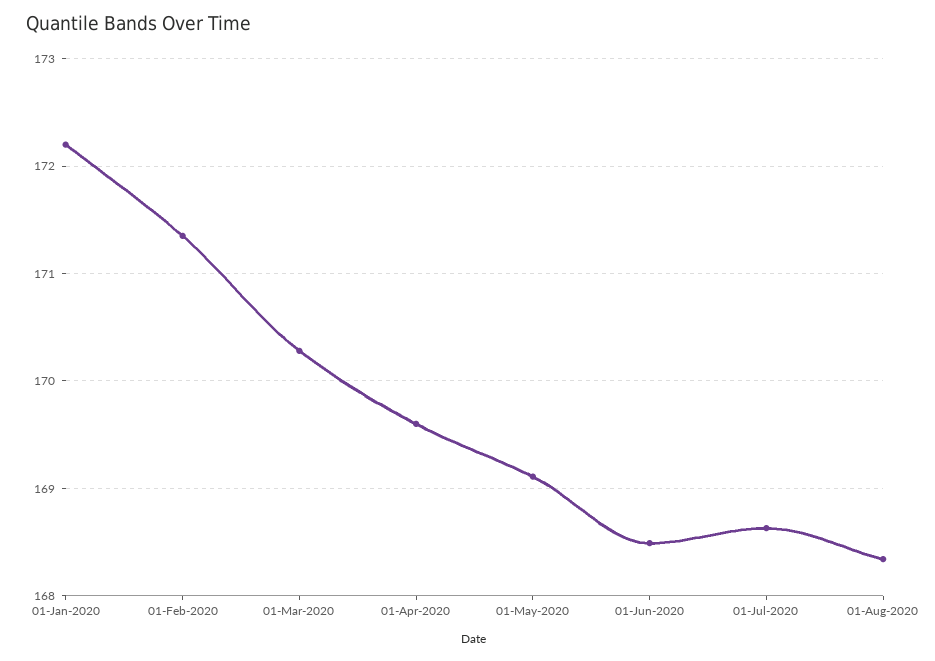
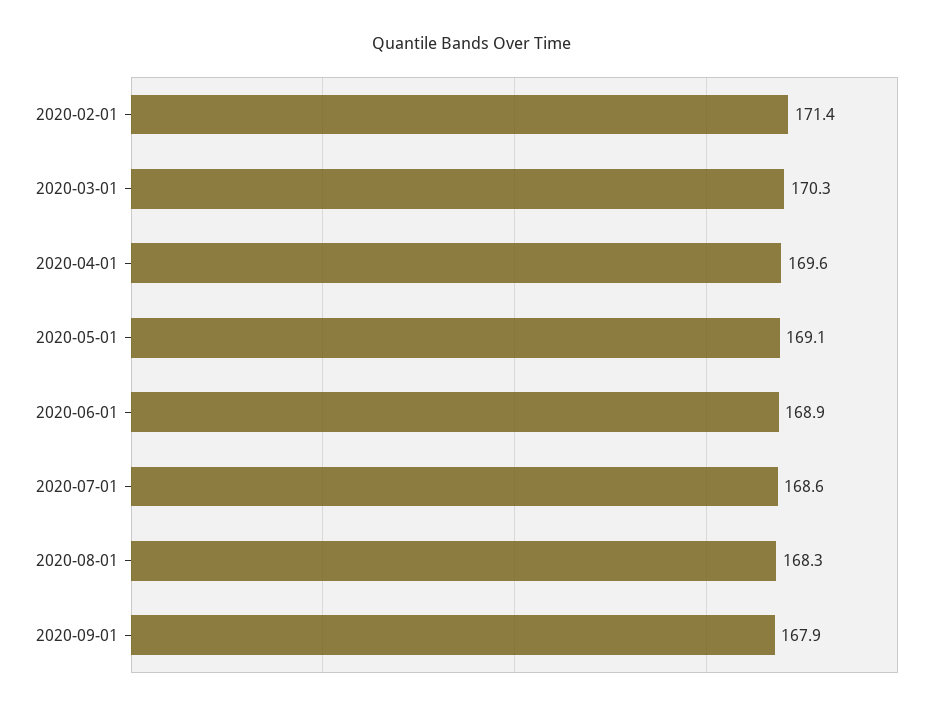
01-Jan-2020: 172.2 -> none
01-Jun-2020: 168.5 -> 168.9
2020-09-01: none -> 167.9

